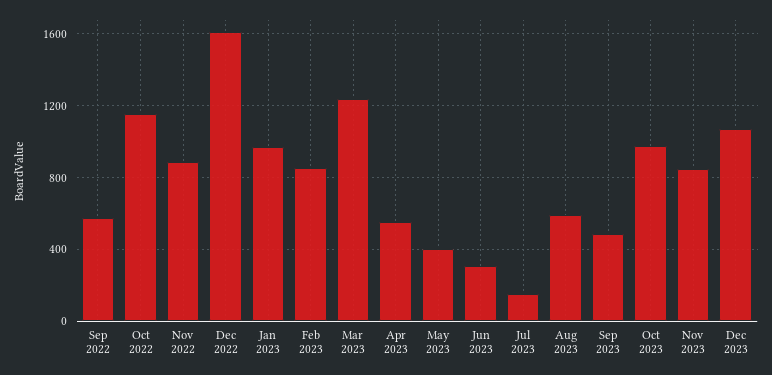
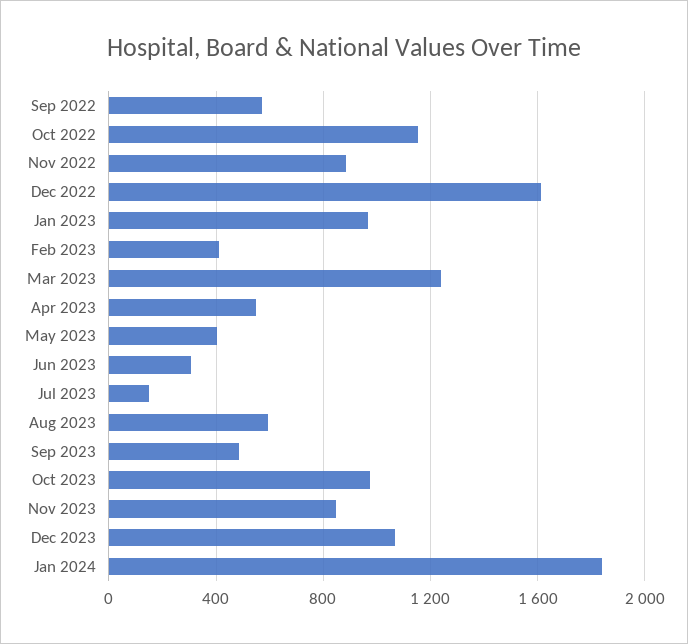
Feb 2023: 850 -> 400
Jan 2024: none -> 1850

